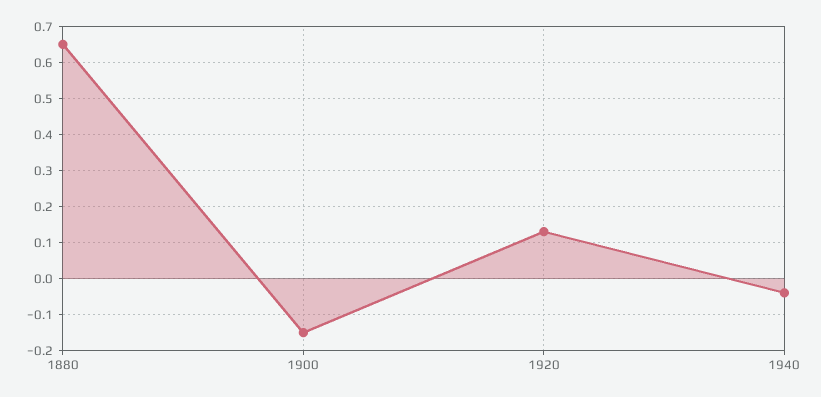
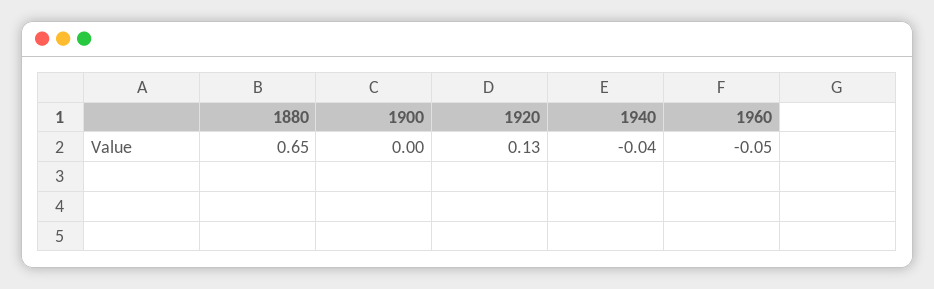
1900: -0.15 -> 0
1960: none -> -0.05

